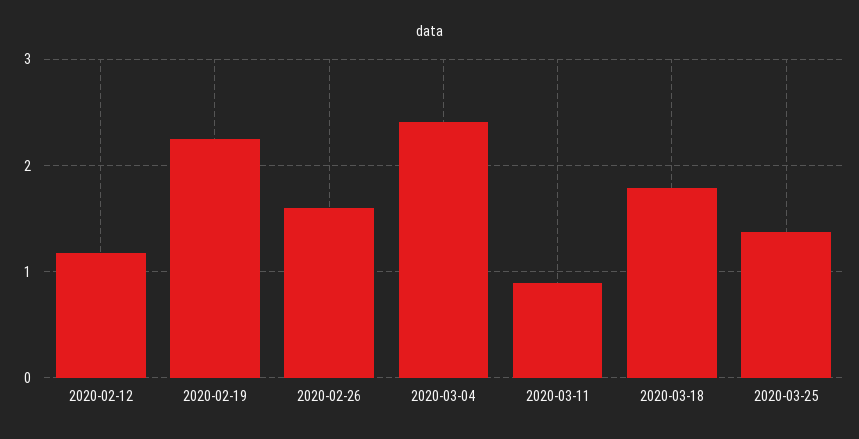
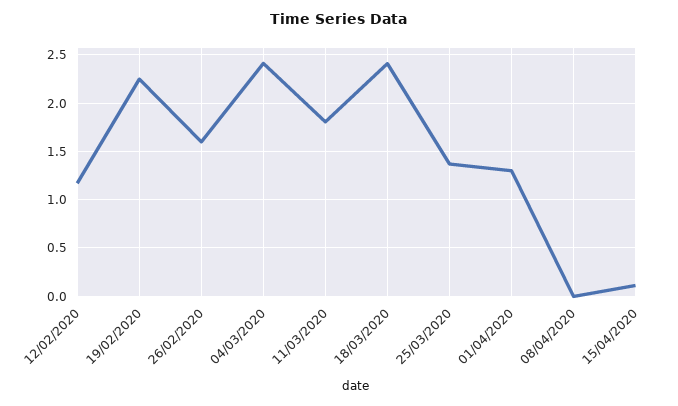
2020-03-11: 0.9 -> 1.8
2020-03-18: 1.8 -> 2.4
01/04/2020: none -> 1.3
08/04/2020: none -> 0
15/04/2020: none -> 0.1

